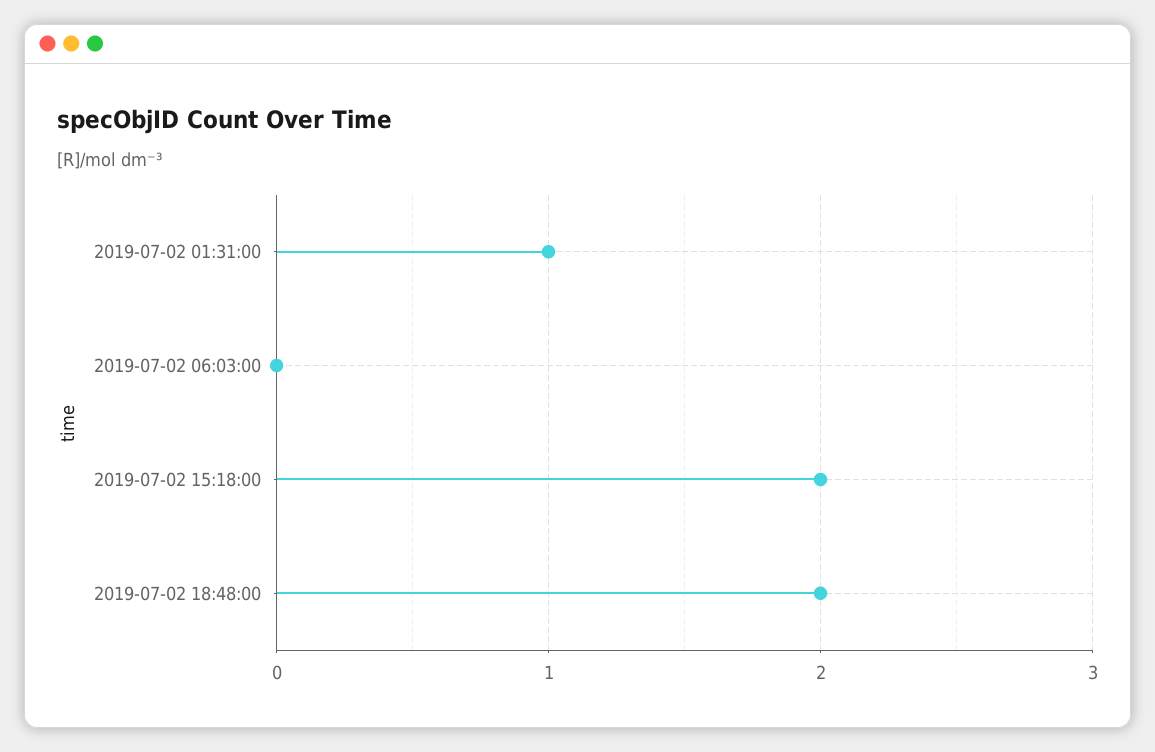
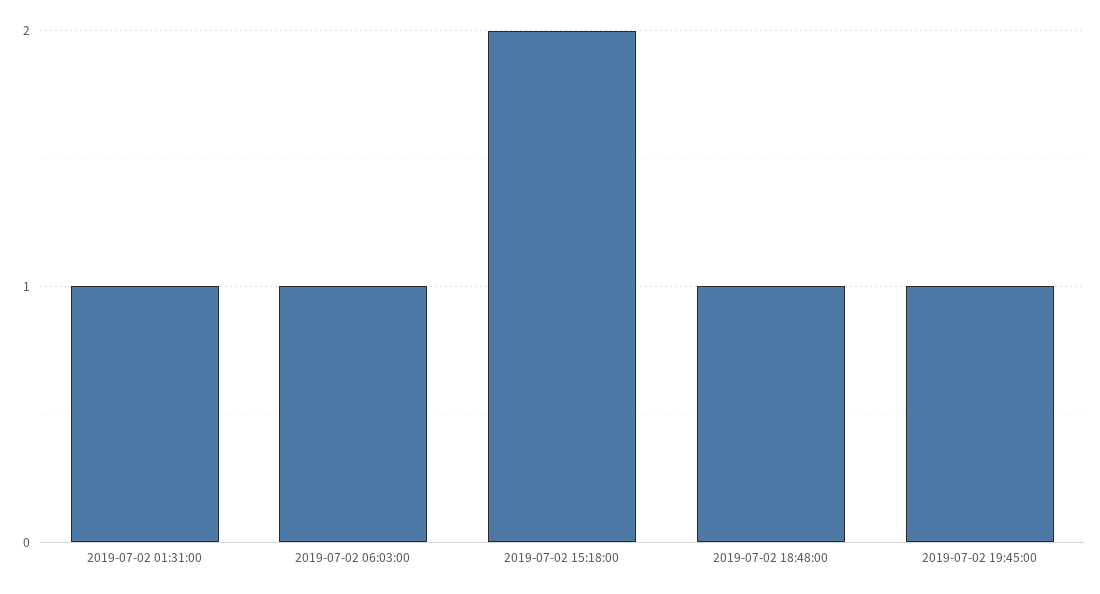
2019-07-02 06:03:00: 0 -> 1
2019-07-02 18:48:00: 2 -> 1
2019-07-02 19:45:00: none -> 1

